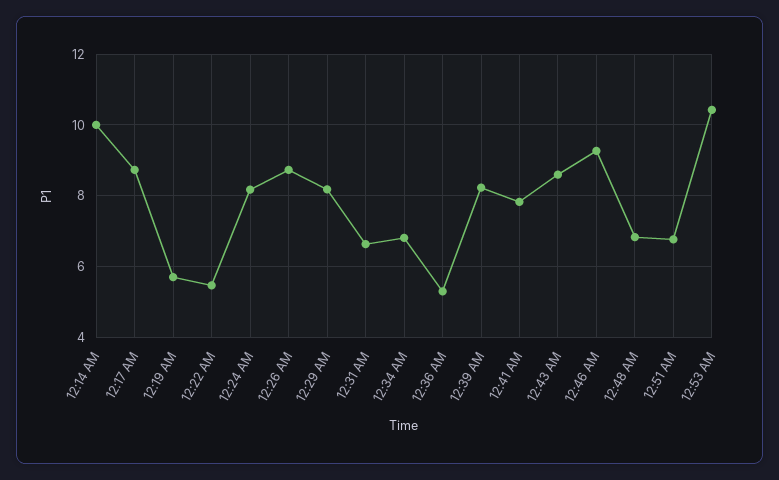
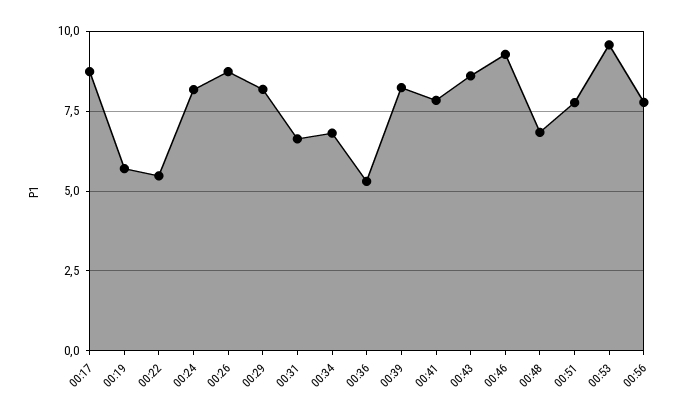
12:14 AM: 10 -> none
12:51 AM: 6.8 -> 7.75
12:53 AM: 10.4 -> 9.5
00:56: none -> 7.75

